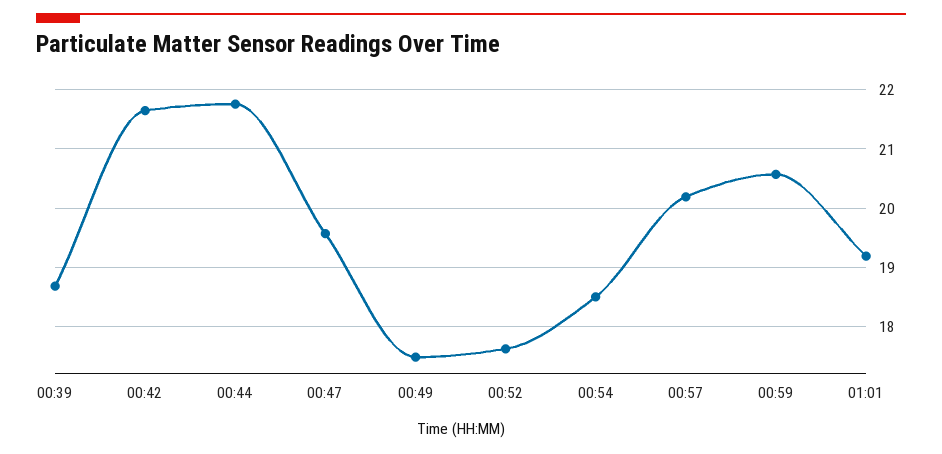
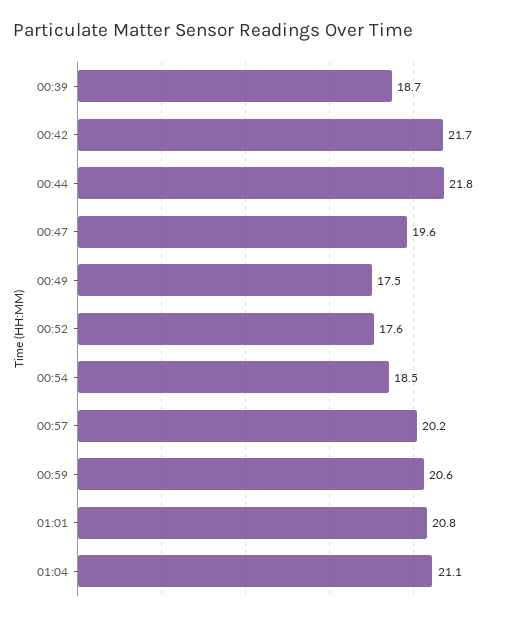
01:01: 19.2 -> 20.8
01:04: none -> 21.1

